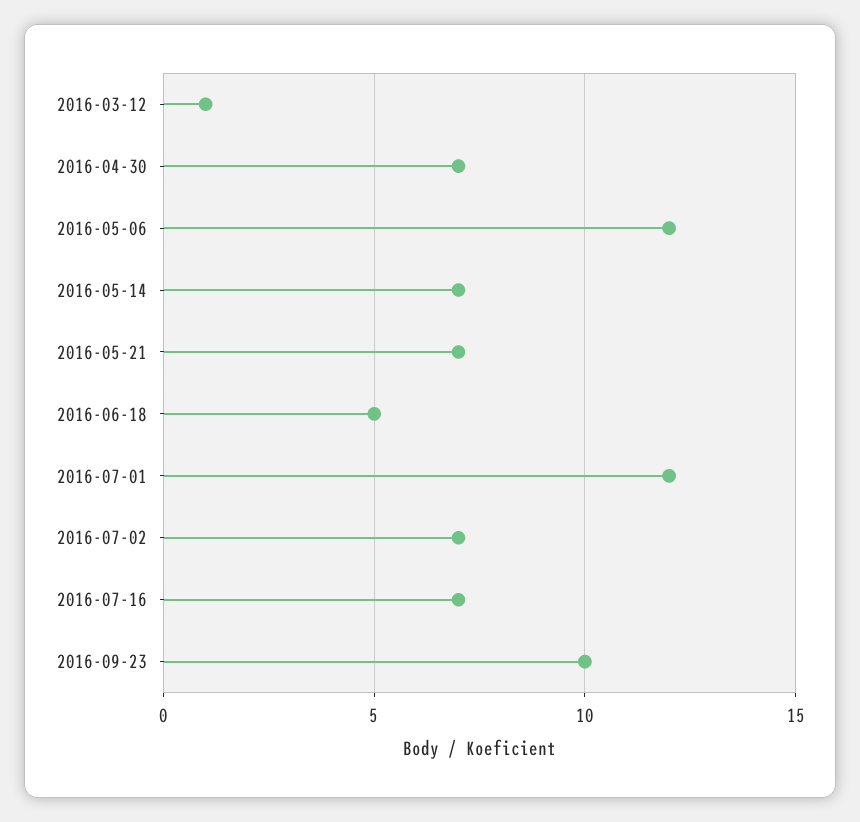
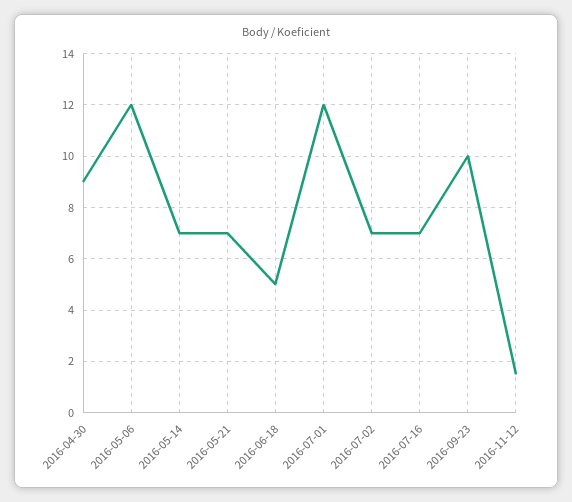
2016-03-12: 1 -> none
2016-04-30: 7 -> 9
2016-11-12: none -> 1.5

